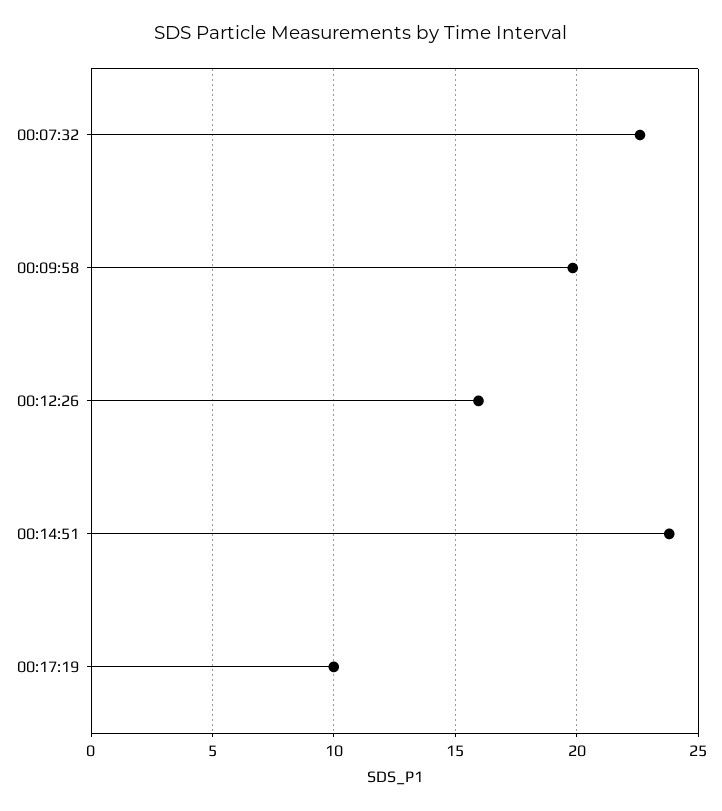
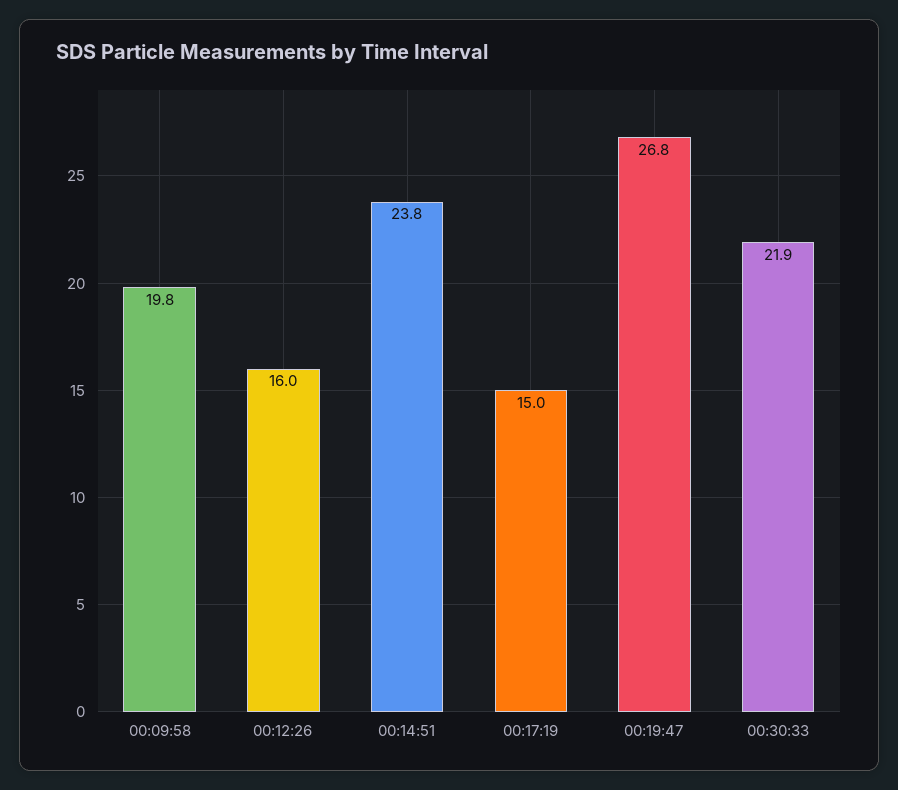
00:07:32: 22.5 -> none
00:17:19: 10 -> 15
00:19:47: none -> 26.8
00:30:33: none -> 21.9

